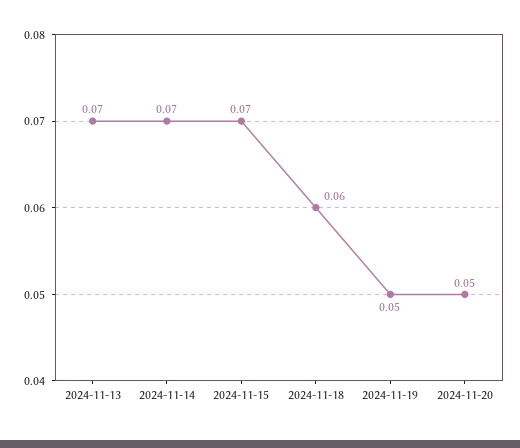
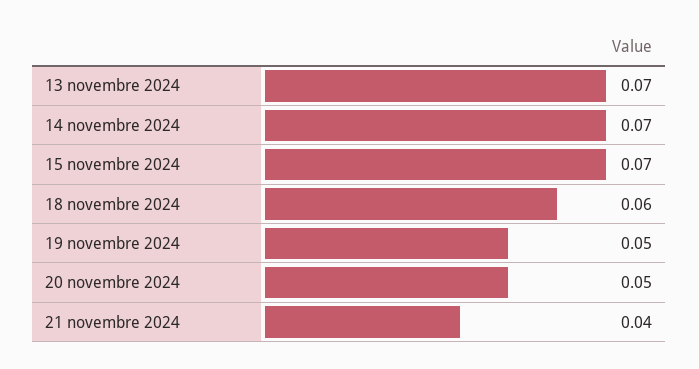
21 novembre 2024: none -> 0.04

